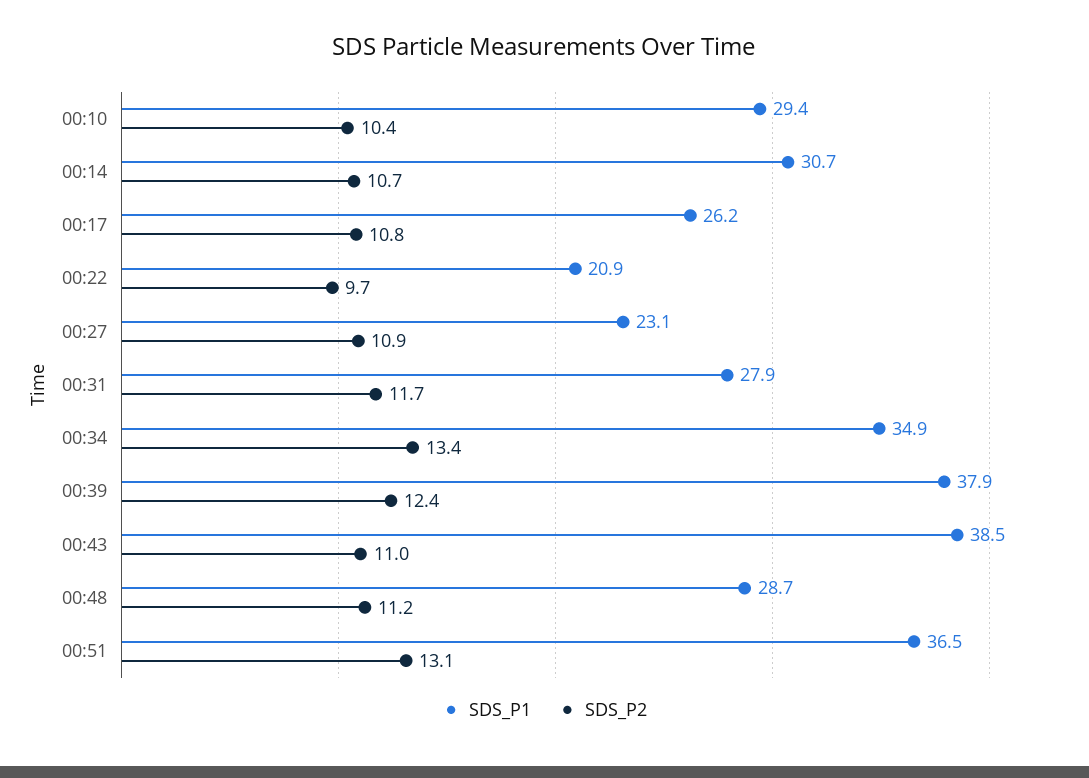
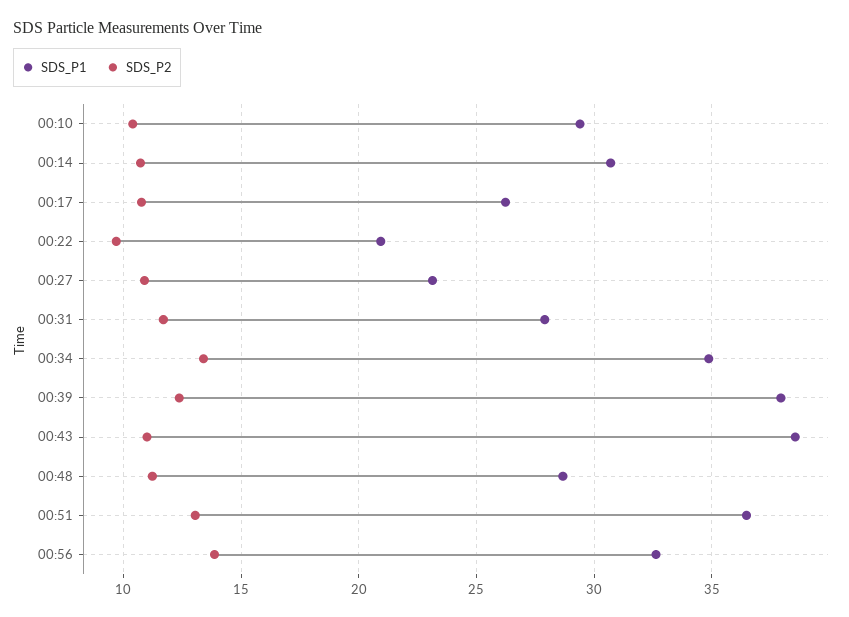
SDS_P1, 00:56: none -> 32.5
SDS_P2, 00:56: none -> 14

